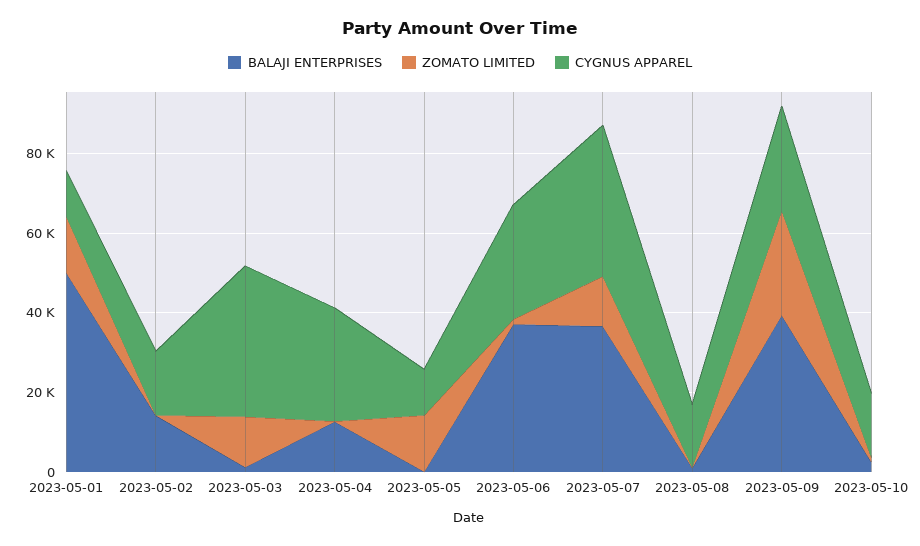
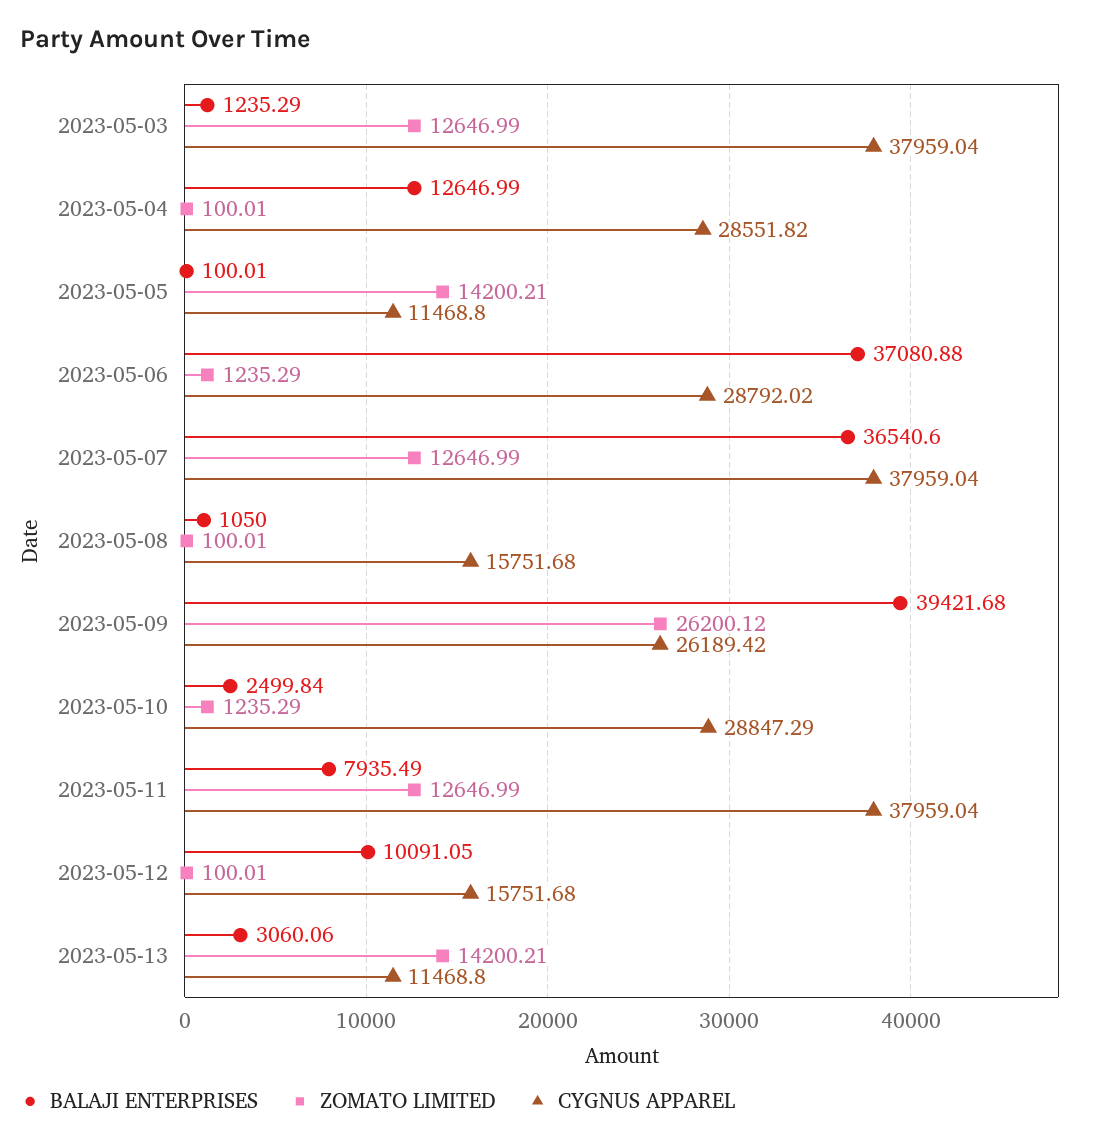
BALAJI ENTERPRISES, 2023-05-01: 50000 -> none
ZOMATO LIMITED, 2023-05-01: 15000 -> none
CYGNUS APPAREL, 2023-05-01: 10000 -> none
BALAJI ENTERPRISES, 2023-05-02: 15000 -> none
ZOMATO LIMITED, 2023-05-02: 0 -> none
CYGNUS APPAREL, 2023-05-02: 15000 -> none
CYGNUS APPAREL, 2023-05-10: 15000 -> 28847.29
BALAJI ENTERPRISES, 2023-05-11: none -> 7935.49
ZOMATO LIMITED, 2023-05-11: none -> 12646.99
CYGNUS APPAREL, 2023-05-11: none -> 37959.04
BALAJI ENTERPRISES, 2023-05-12: none -> 10091.05
ZOMATO LIMITED, 2023-05-12: none -> 100.01
CYGNUS APPAREL, 2023-05-12: none -> 15751.68
BALAJI ENTERPRISES, 2023-05-13: none -> 3060.06
ZOMATO LIMITED, 2023-05-13: none -> 14200.21
CYGNUS APPAREL, 2023-05-13: none -> 11468.8

